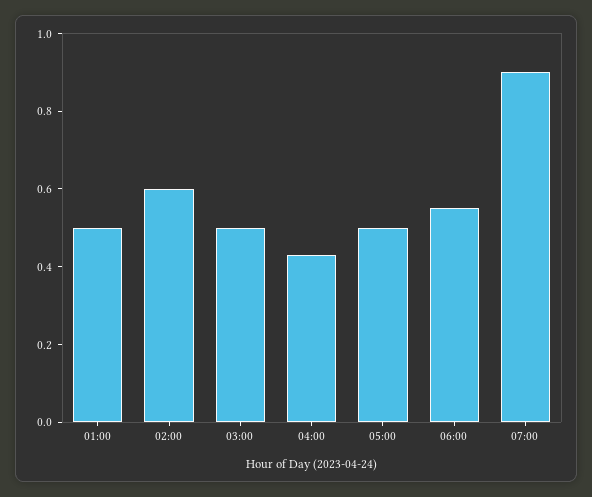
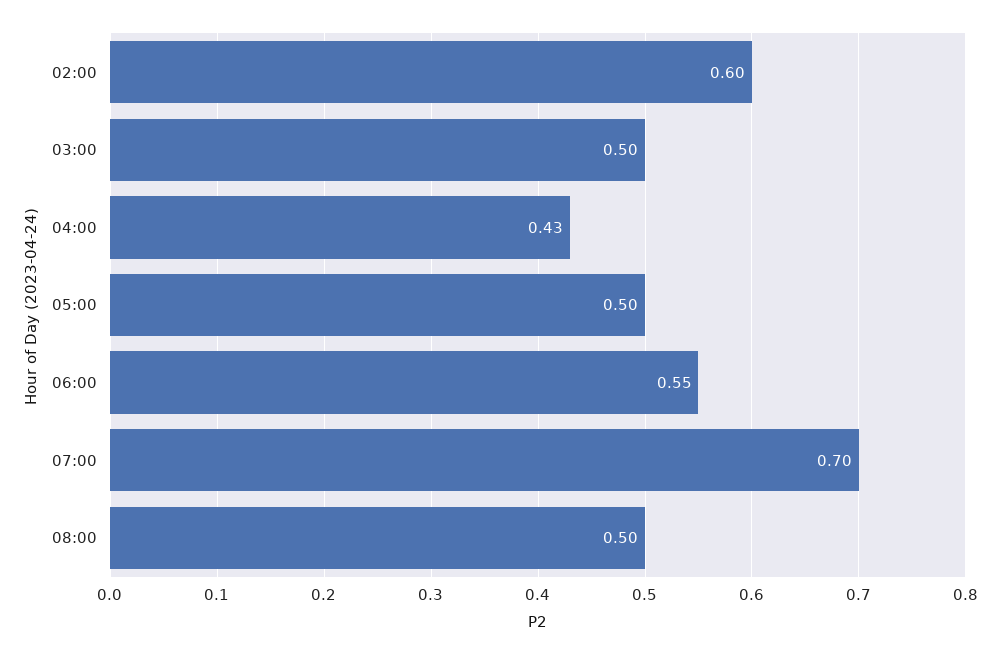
01:00: 0.5 -> none
07:00: 0.9 -> 0.7
08:00: none -> 0.5

